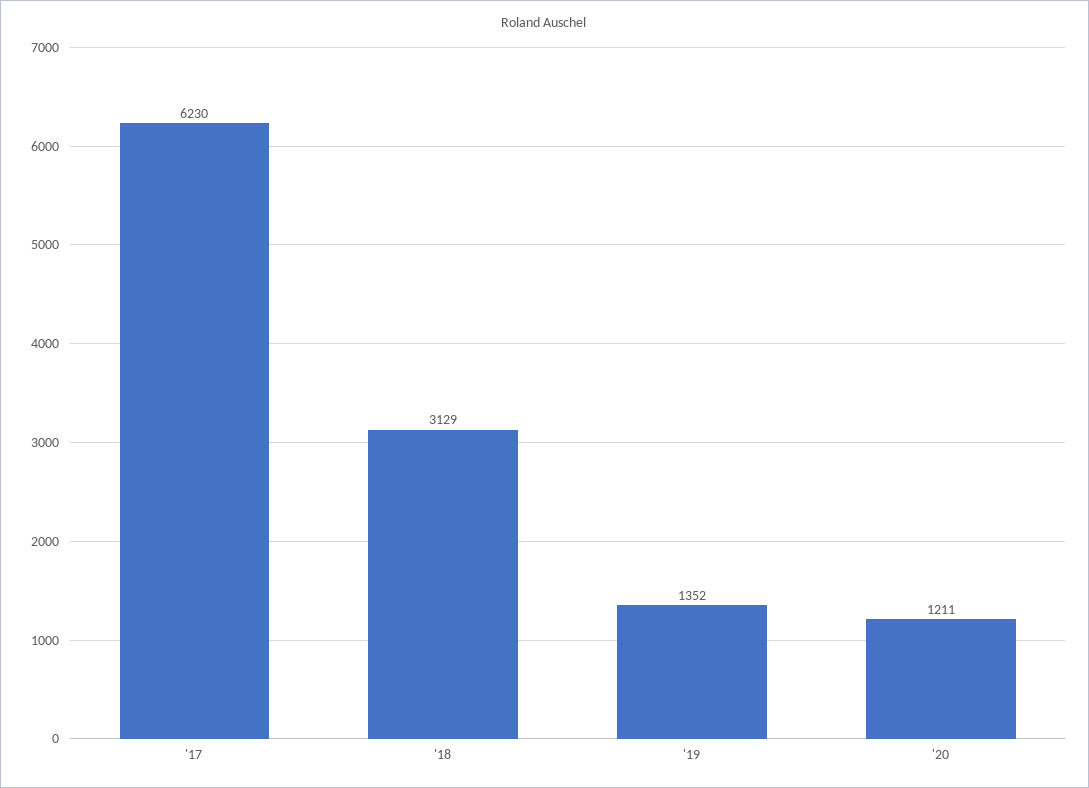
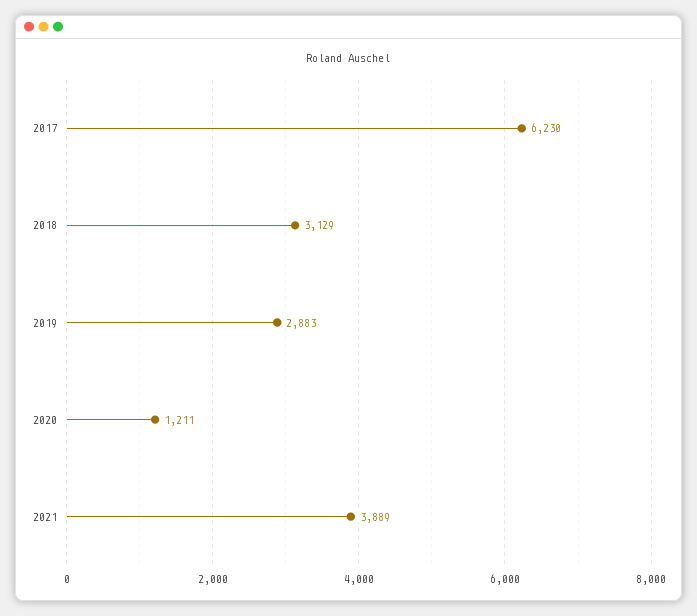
'19: 1352 -> 2883
2021: none -> 3889

